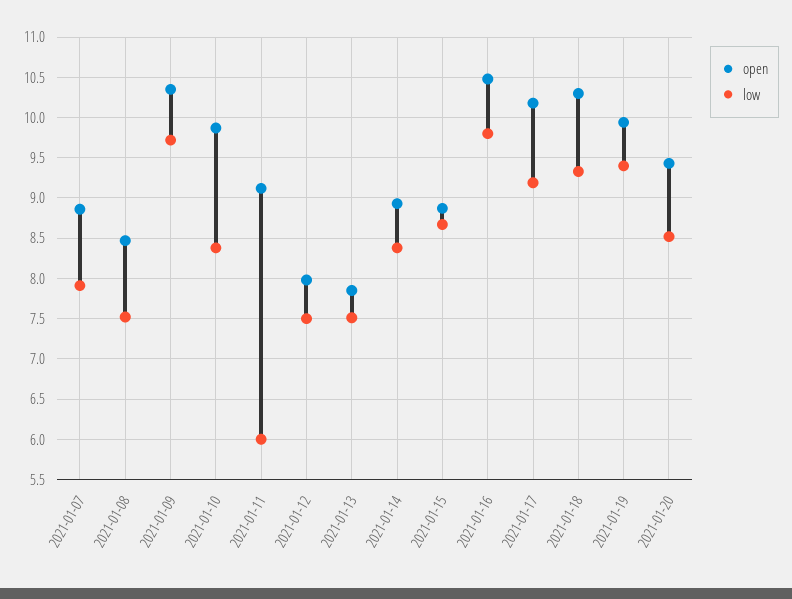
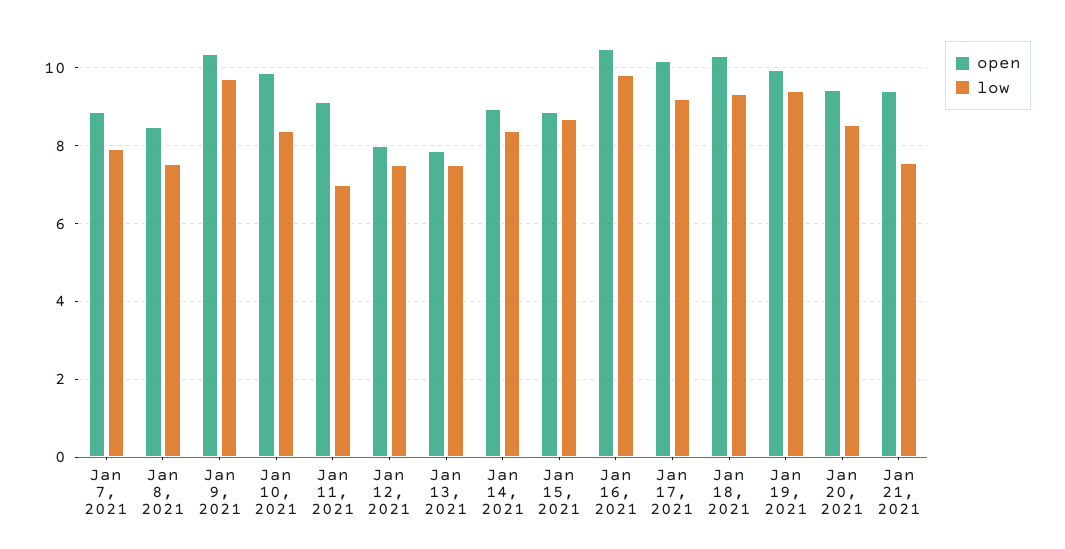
low, 2021-01-11: 6 -> 7
open, Jan 21, 2021: none -> 9.4
low, Jan 21, 2021: none -> 7.6

